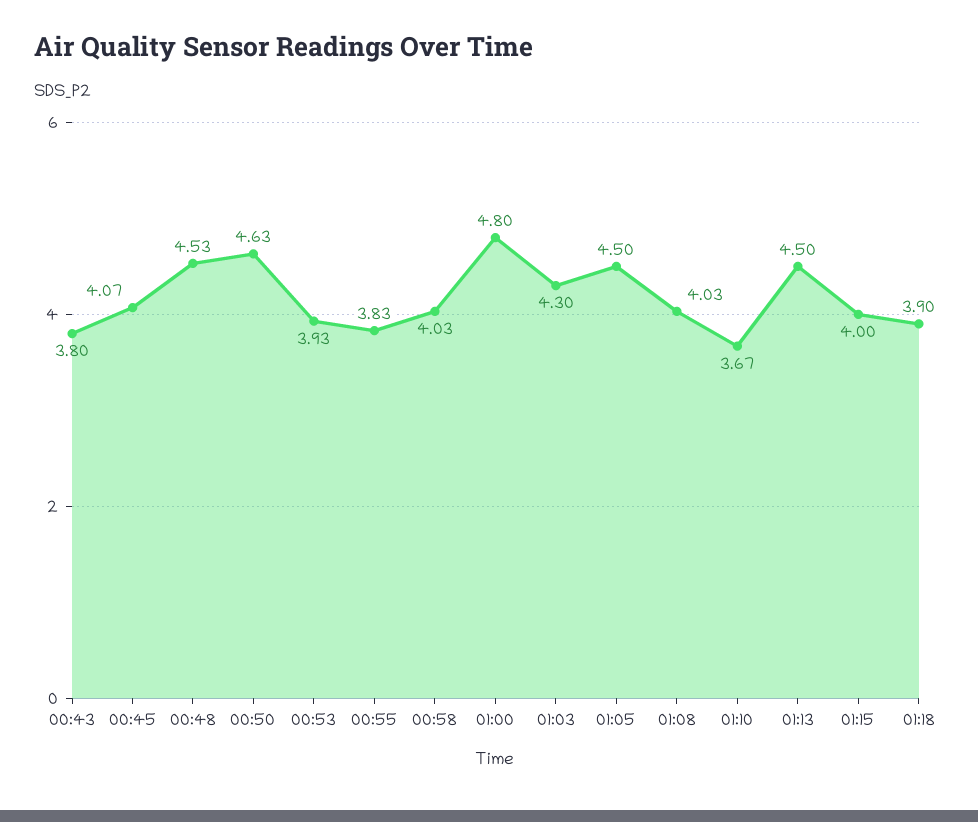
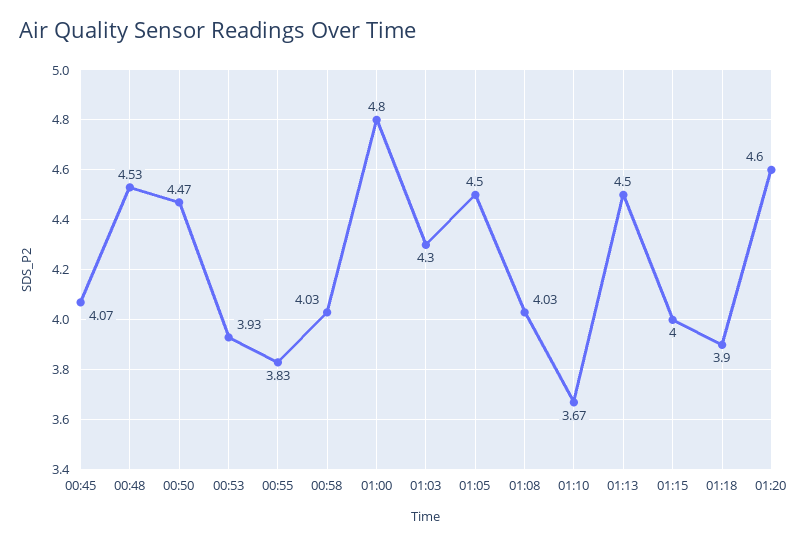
00:43: 3.8 -> none
00:50: 4.63 -> 4.47
01:20: none -> 4.6

